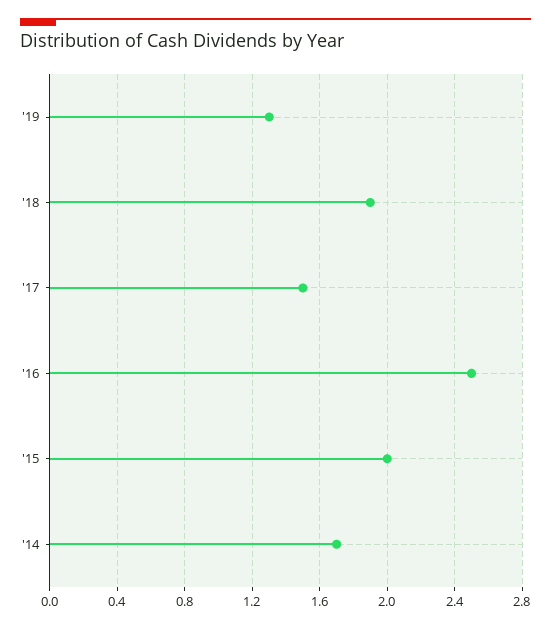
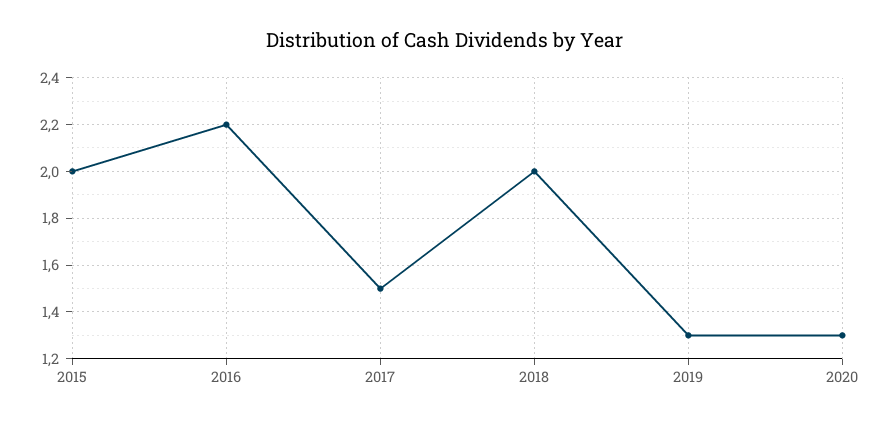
'18: 1.9 -> 2
'16: 2.5 -> 2.2
'14: 1.7 -> none
2020: none -> 1.3

